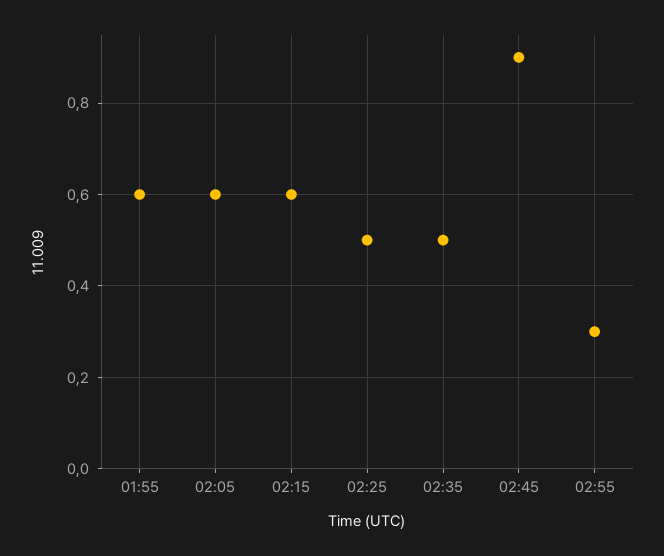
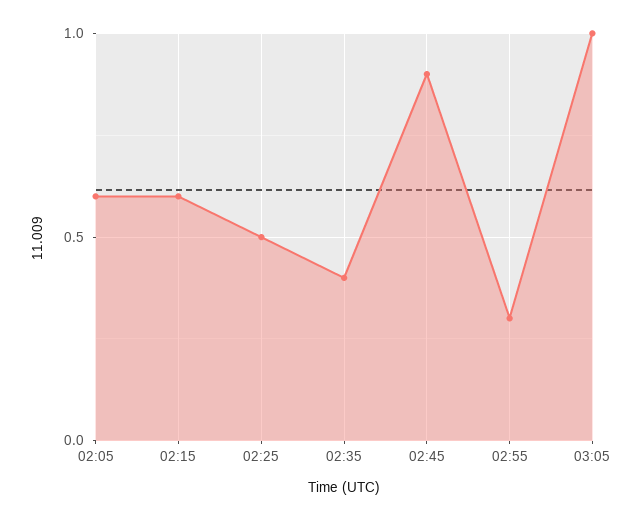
01:55: 0.6 -> none
02:35: 0.5 -> 0.4
03:05: none -> 1

